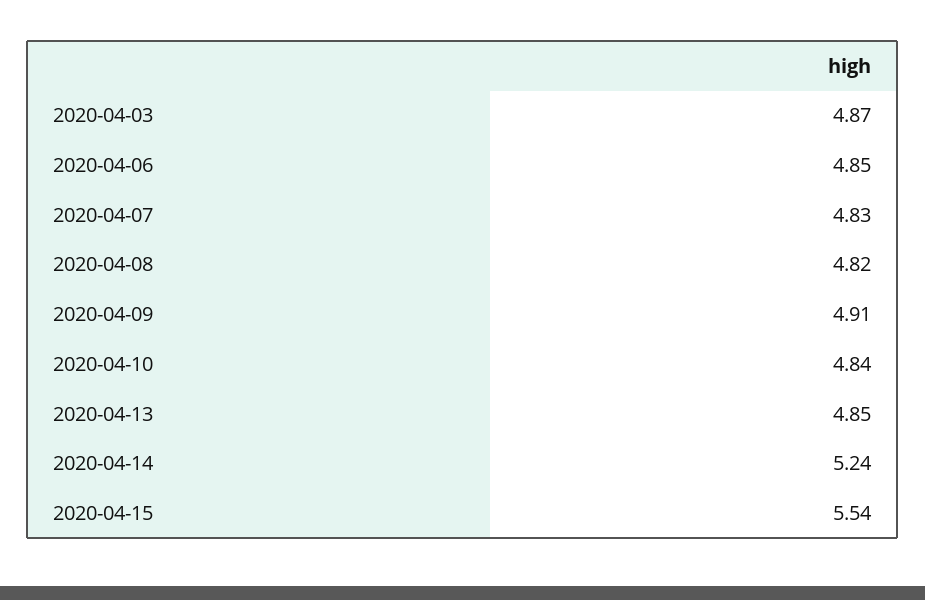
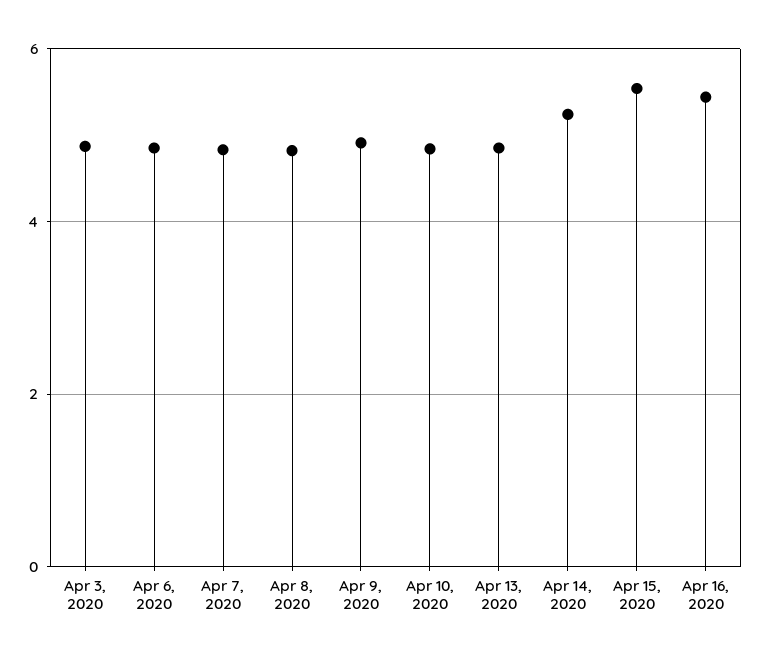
Apr 16, 2020: none -> 5.4

